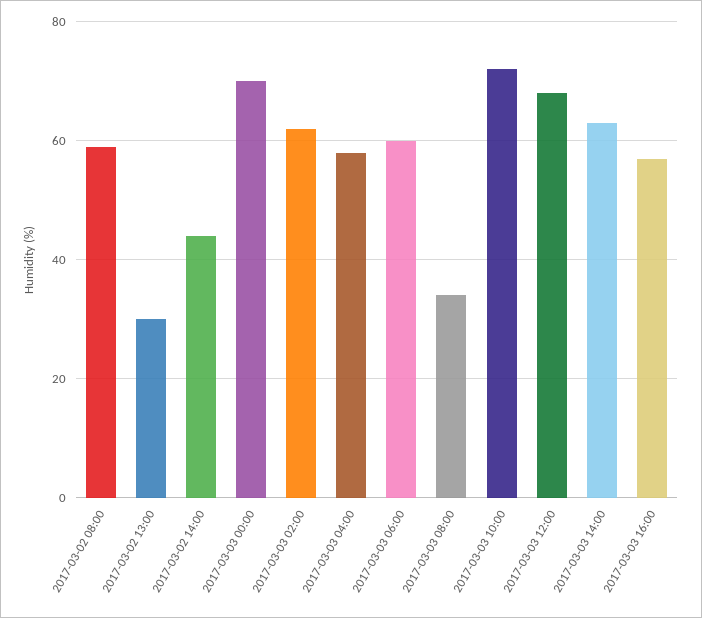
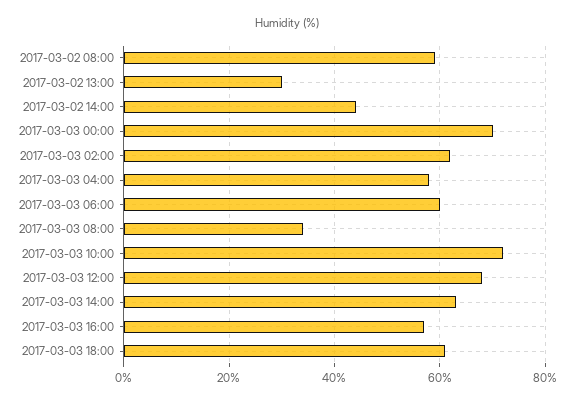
2017-03-03 18:00: none -> 60

